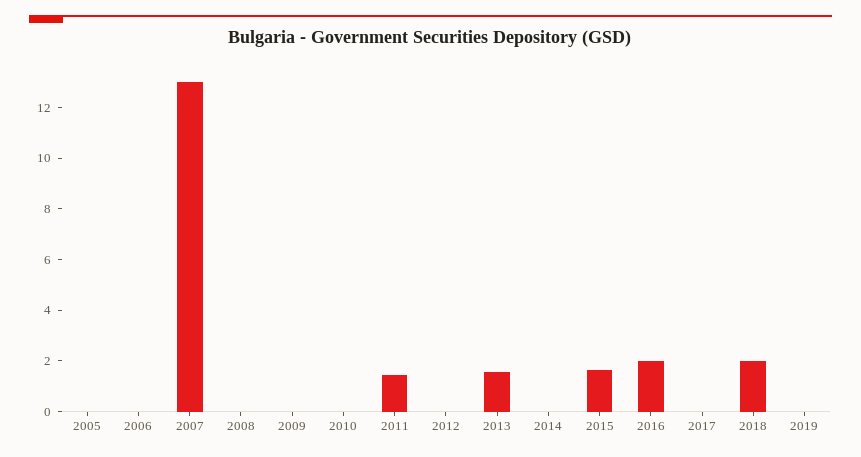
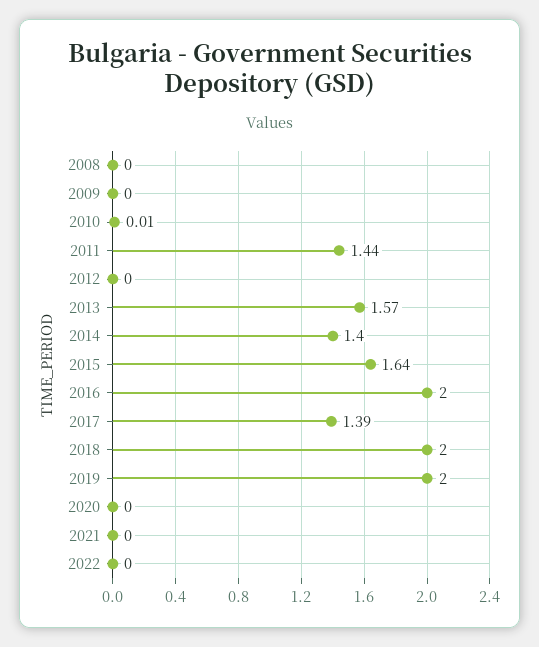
2005: 0 -> none
2006: 0 -> none
2007: 13 -> none
2014: 0 -> 1.4
2017: 0 -> 1.39
2019: 0 -> 2
2020: none -> 0
2021: none -> 0
2022: none -> 0

